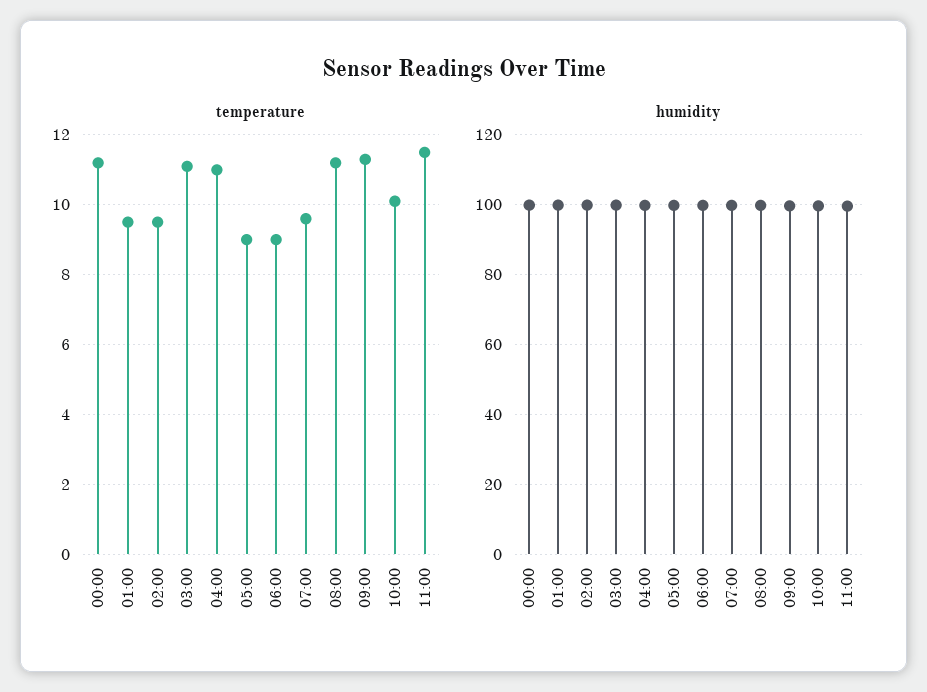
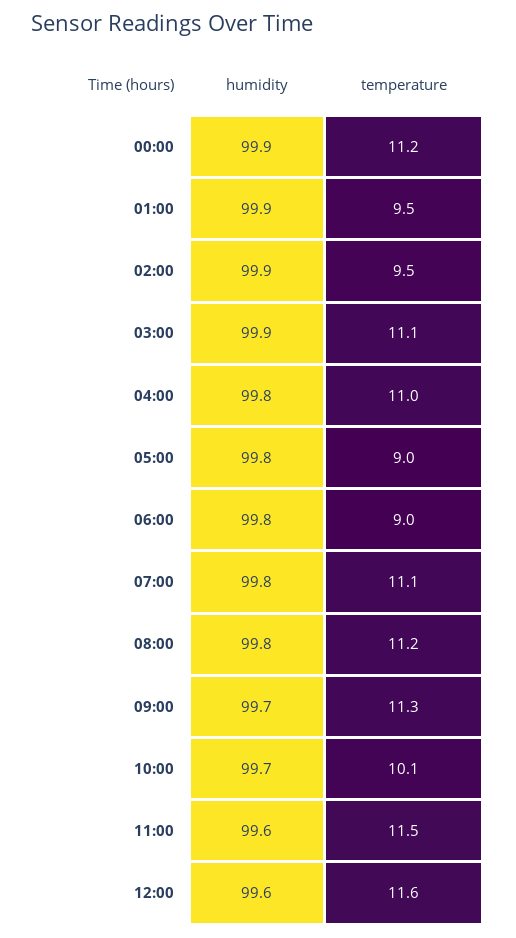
temperature, 07:00: 9.5 -> 11.1
humidity, 12:00: none -> 99.6
temperature, 12:00: none -> 11.6

